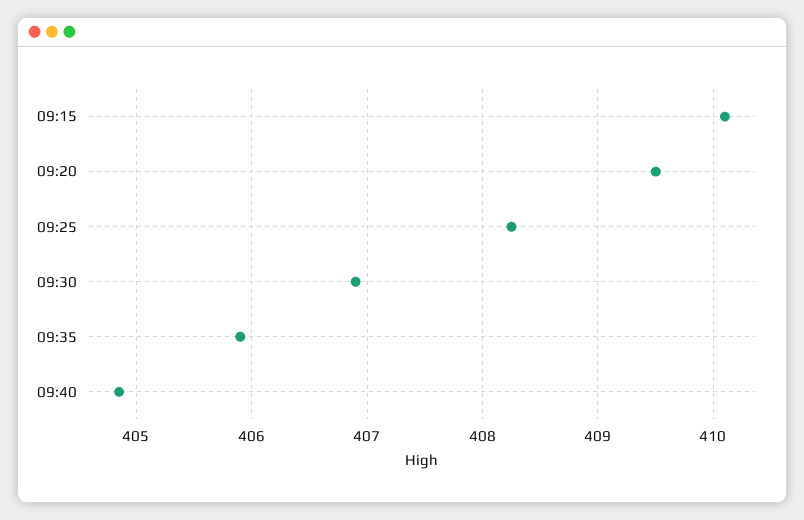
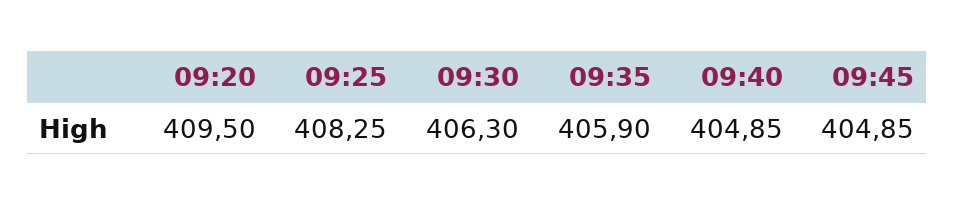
09:15: 410.1 -> none
09:30: 406.9 -> 406.3
09:45: none -> 404.85

